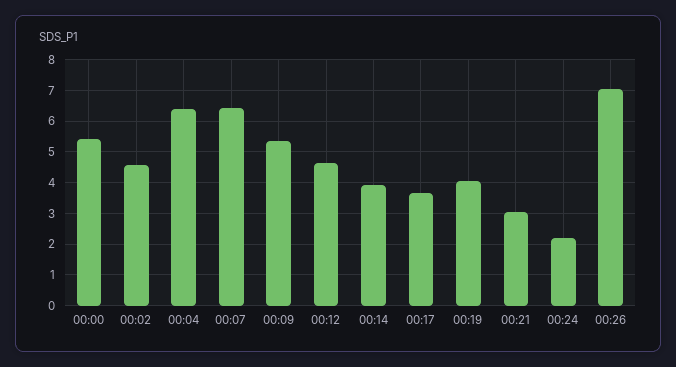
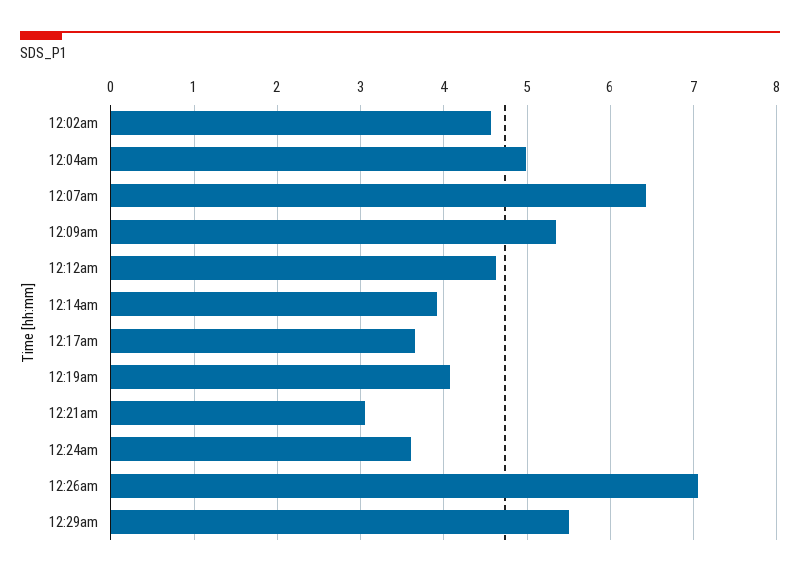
00:00: 5.4 -> none
00:04: 6.4 -> 5
00:24: 2.2 -> 3.6
12:29am: none -> 5.5

